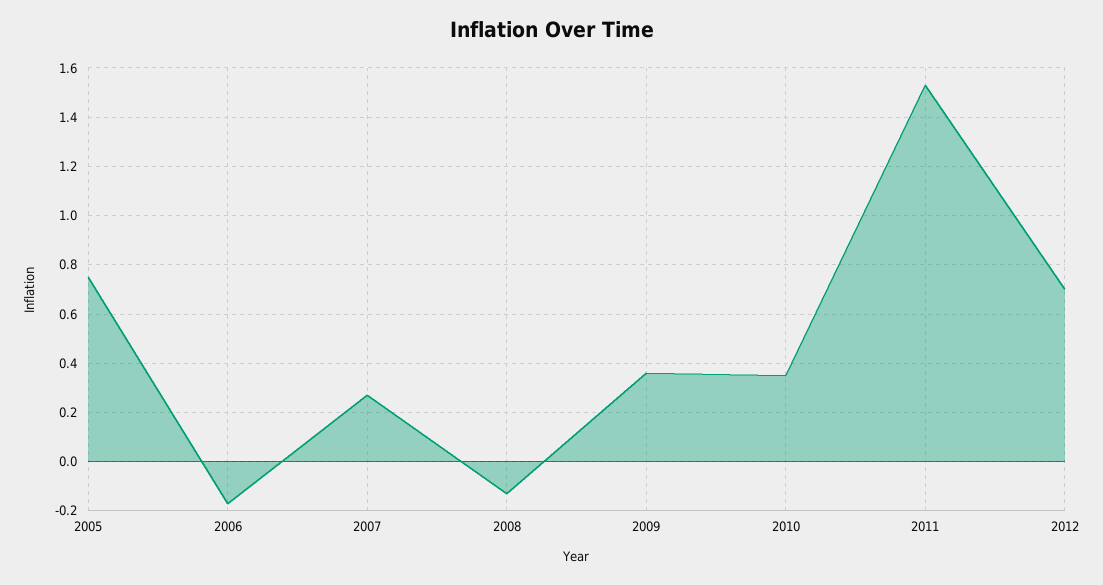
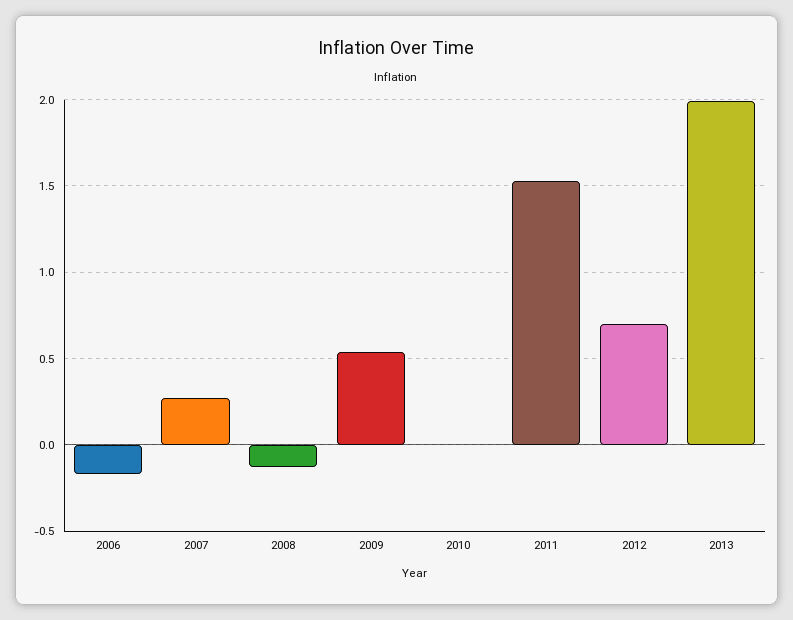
2005: 0.75 -> none
2009: 0.35 -> 0.55
2010: 0.35 -> 0
2013: none -> 2

